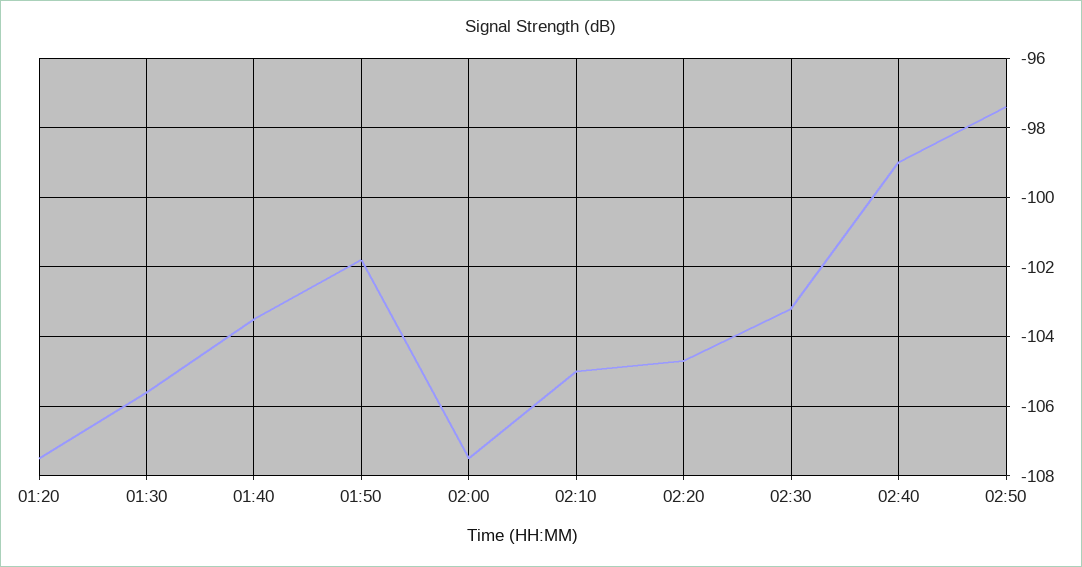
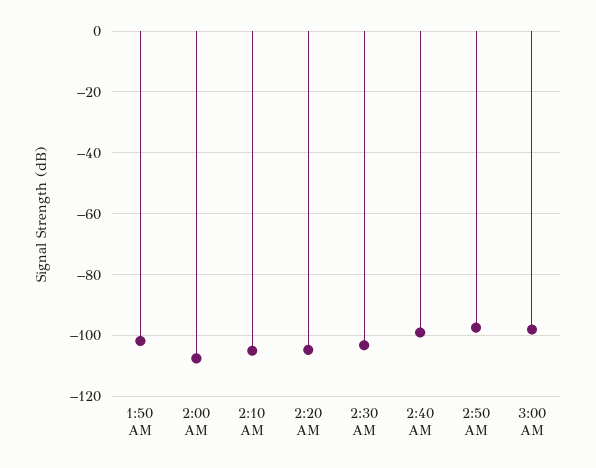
01:20: -107.5 -> none
01:30: -105.5 -> none
01:40: -103.5 -> none
3:00 AM: none -> -98

